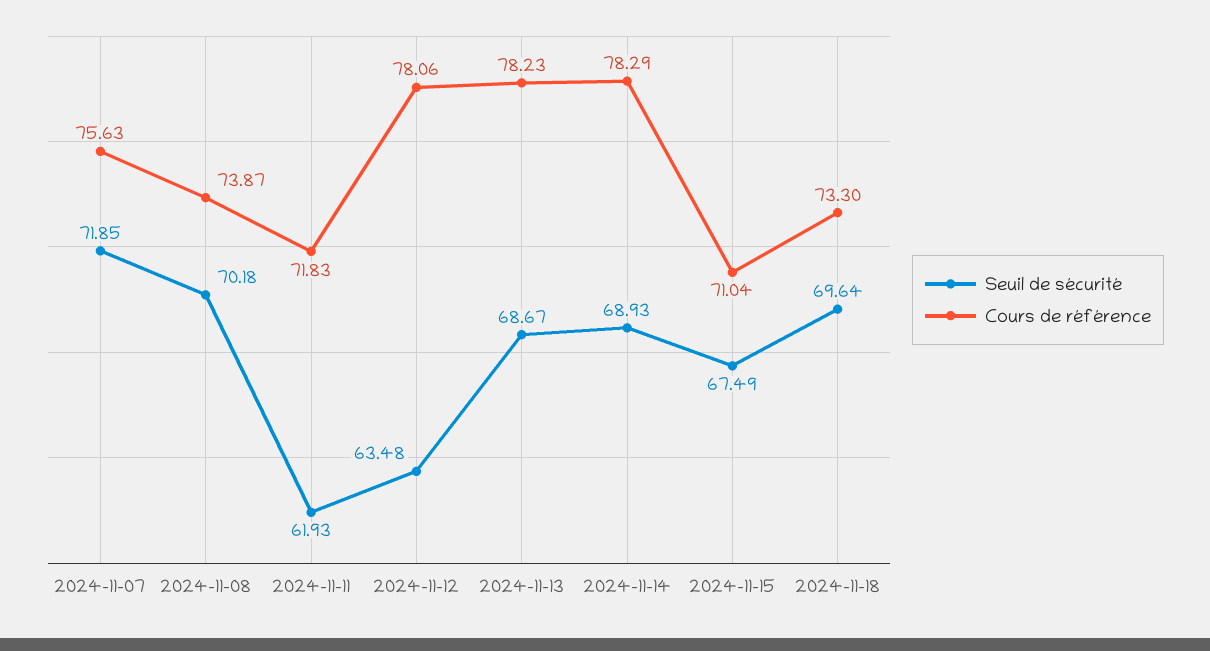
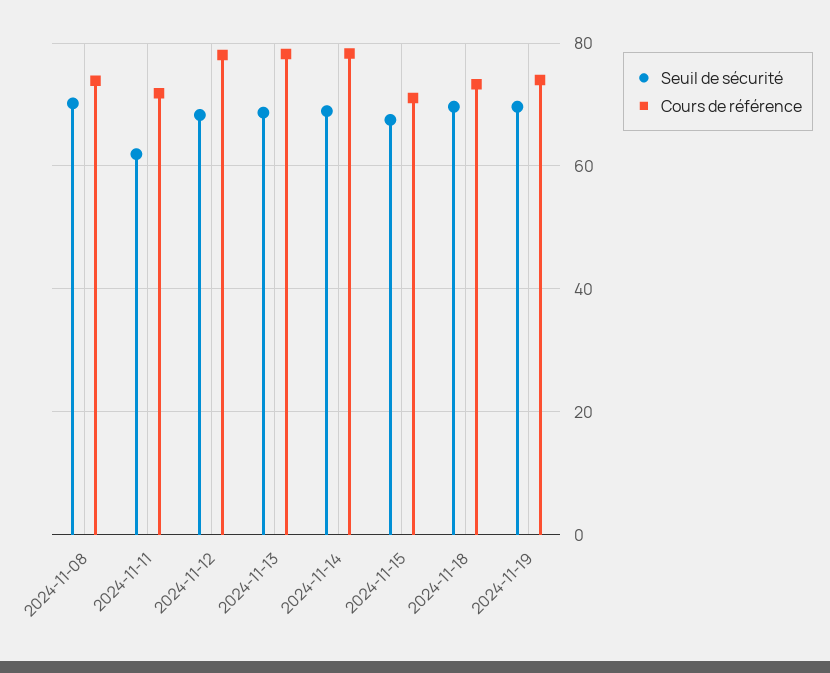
Seuil de sécurité, 2024-11-07: 71.85 -> none
Cours de référence, 2024-11-07: 75.63 -> none
Seuil de sécurité, 2024-11-12: 63.48 -> 68
Seuil de sécurité, 2024-11-19: none -> 70
Cours de référence, 2024-11-19: none -> 74

